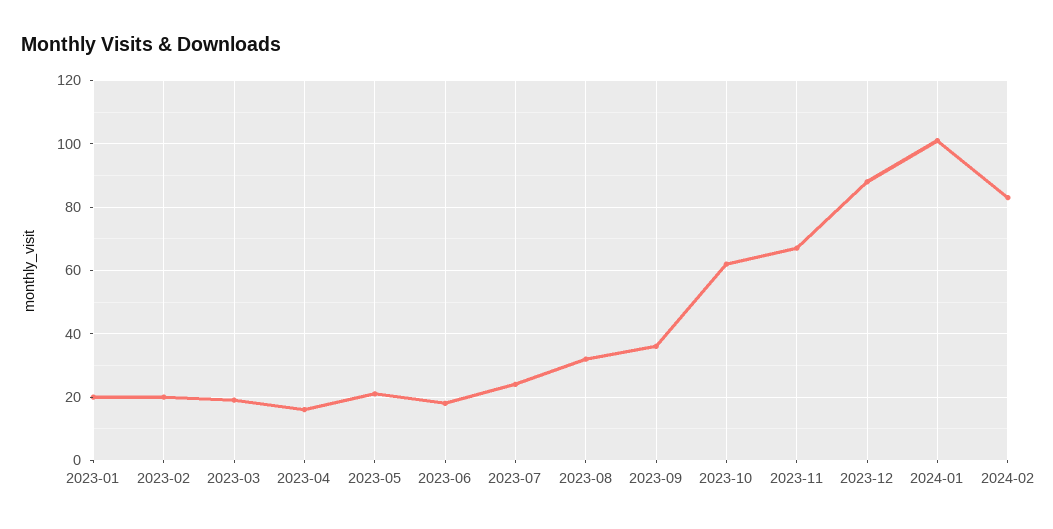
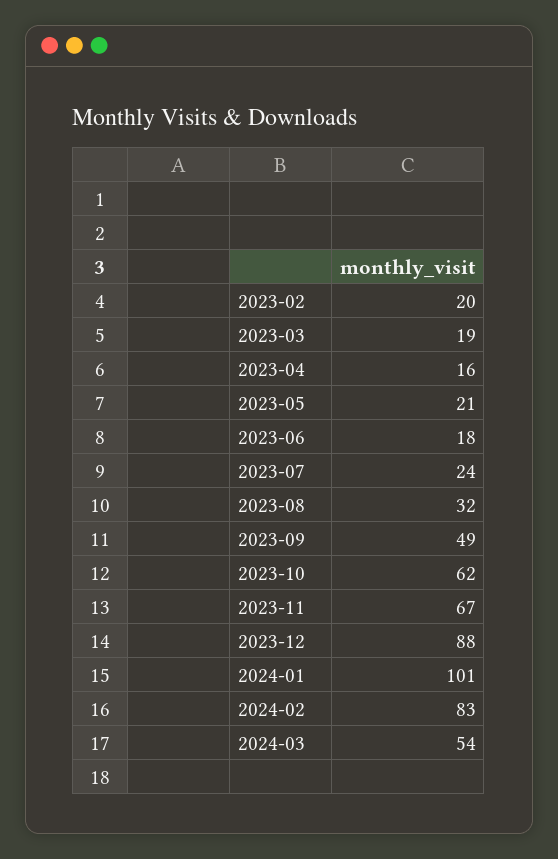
2023-01: 20 -> none
2023-09: 35 -> 49
2024-03: none -> 54

